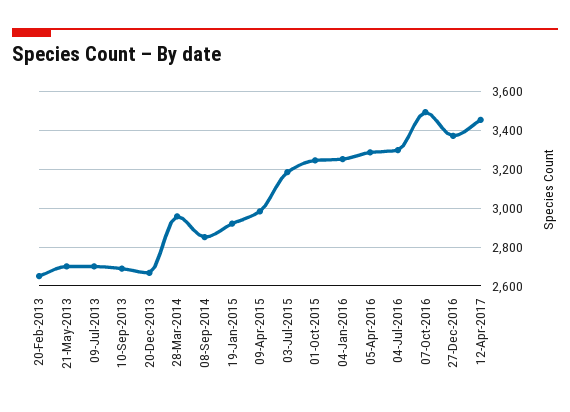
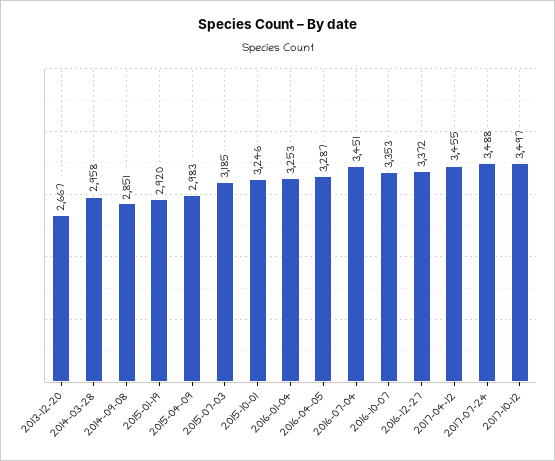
20-Feb-2013: 2650 -> none
21-May-2013: 2700 -> none
09-Jul-2013: 2700 -> none
10-Sep-2013: 2700 -> none
04-Jul-2016: 3300 -> 3451
07-Oct-2016: 3500 -> 3353
2017-07-24: none -> 3488
2017-10-12: none -> 3497

